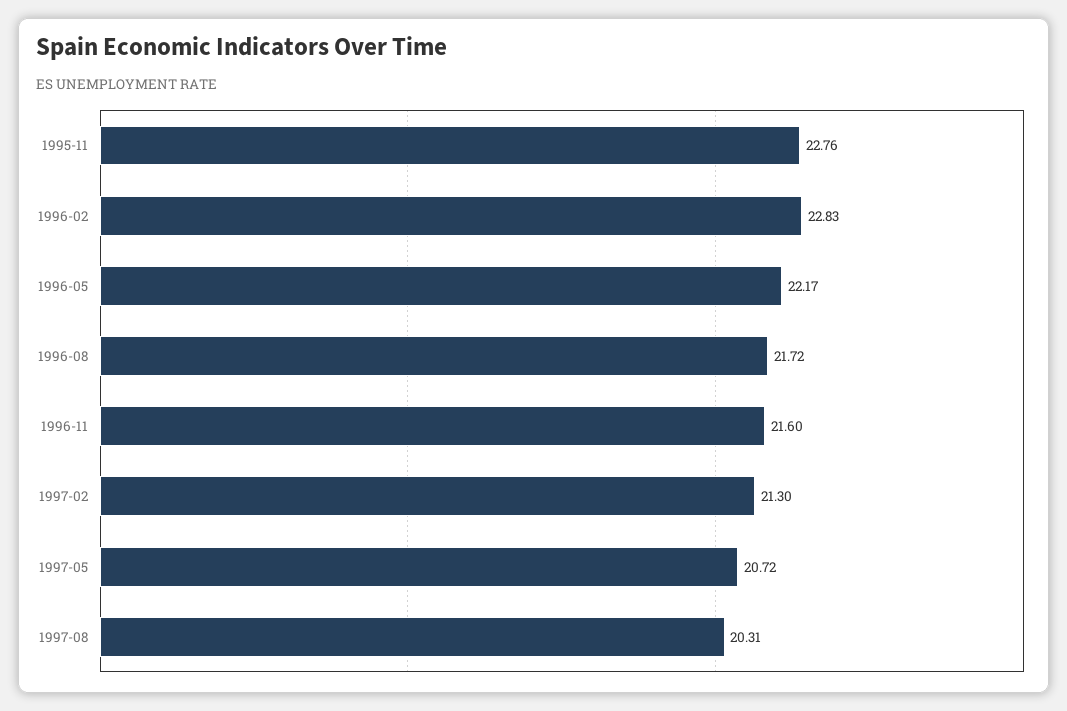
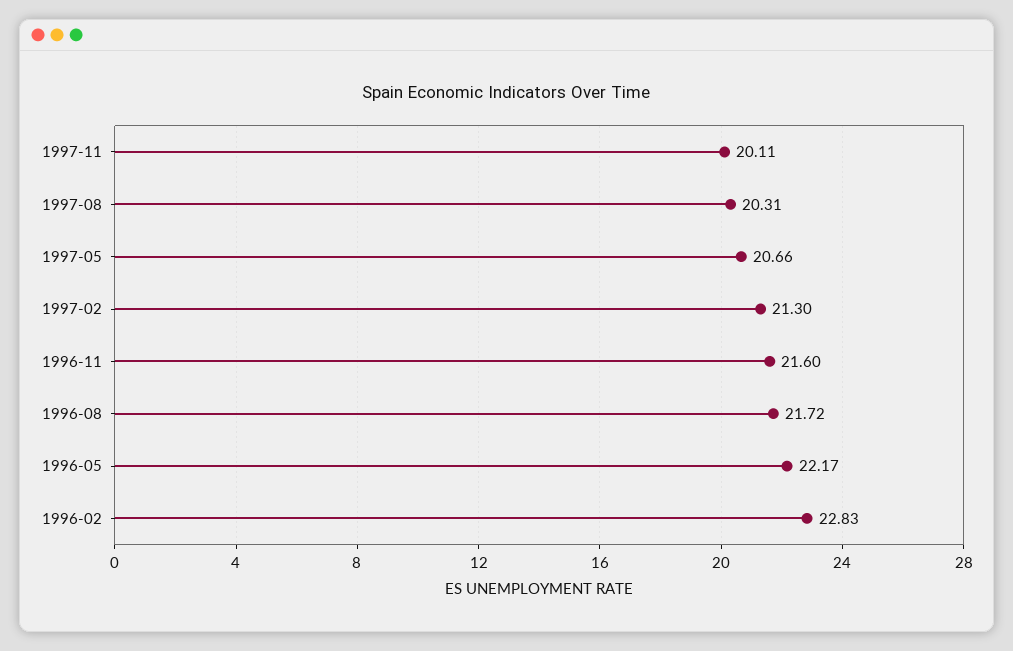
1995-11: 22.76 -> none
1997-05: 20.72 -> 20.66
1997-11: none -> 20.11

